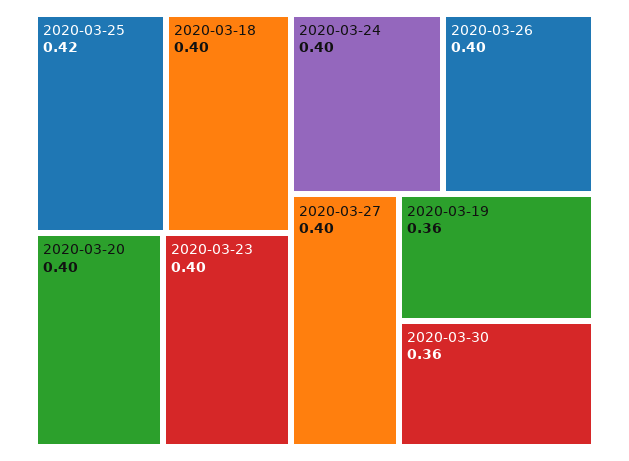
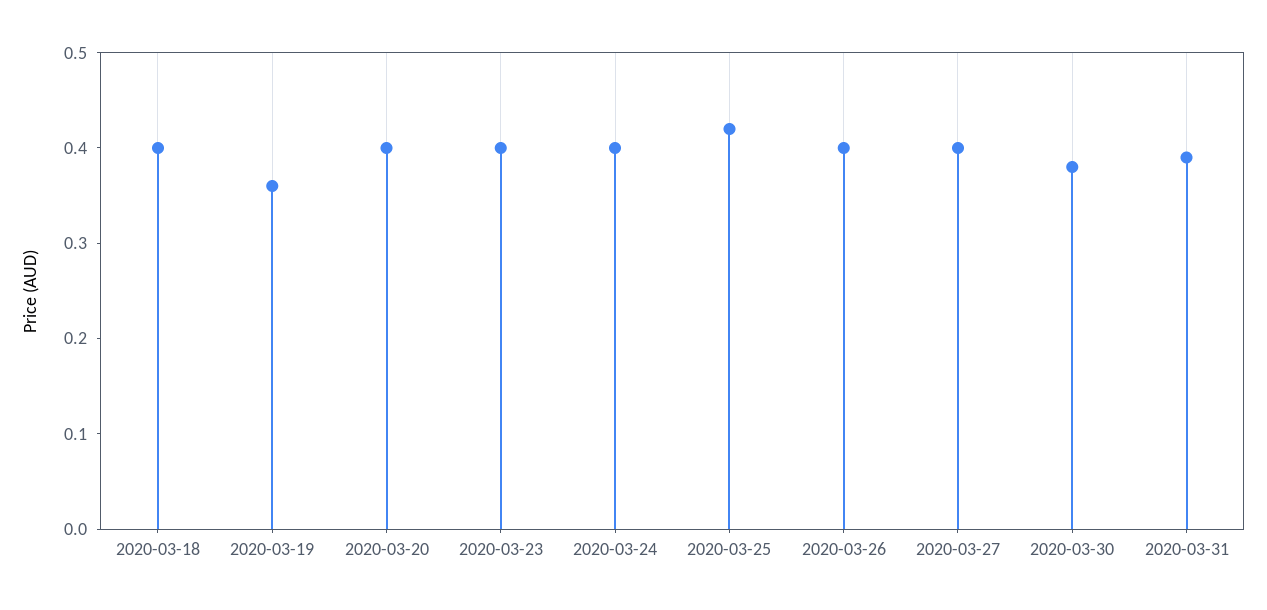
2020-03-30: 0.36 -> 0.38
2020-03-31: none -> 0.39

